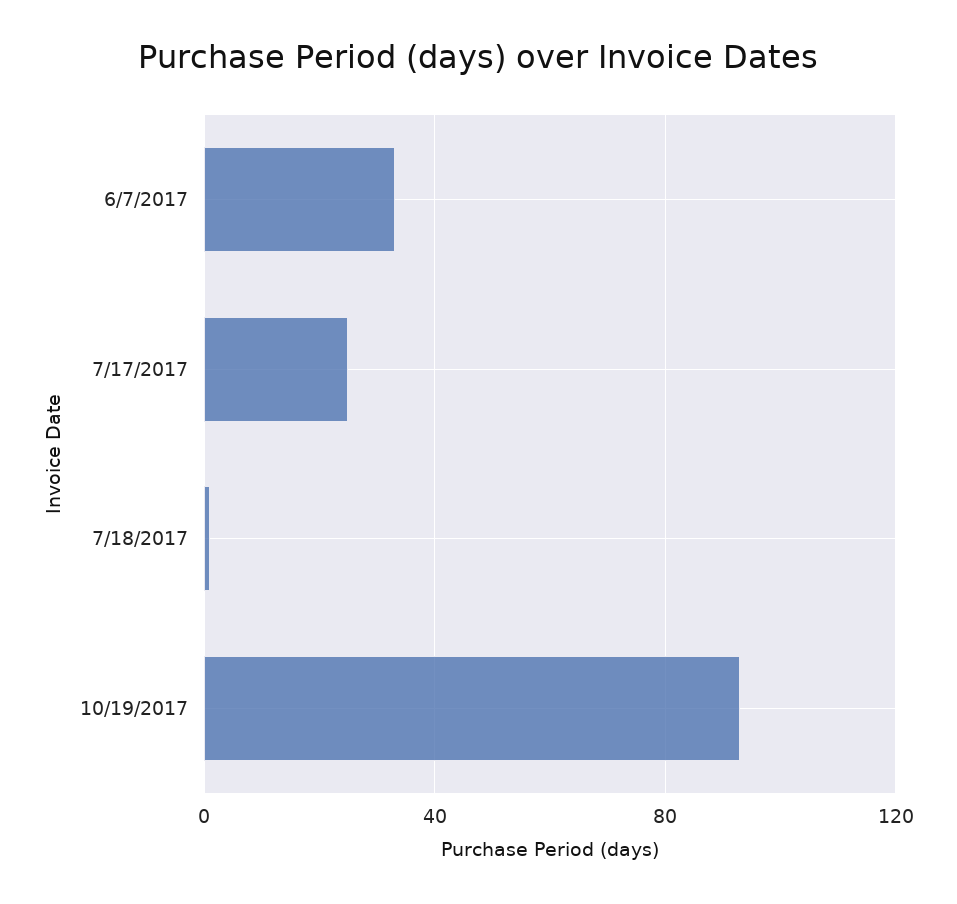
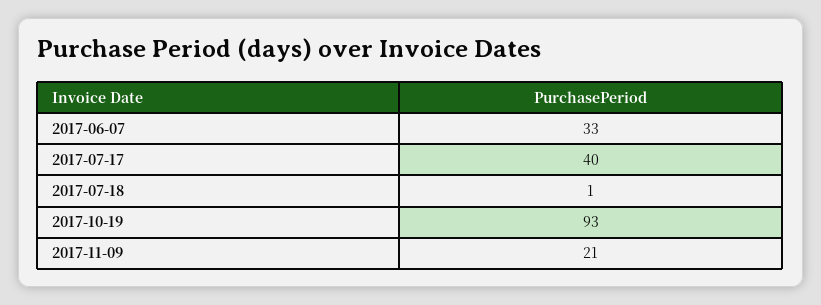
7/17/2017: 25 -> 40
2017-11-09: none -> 21

